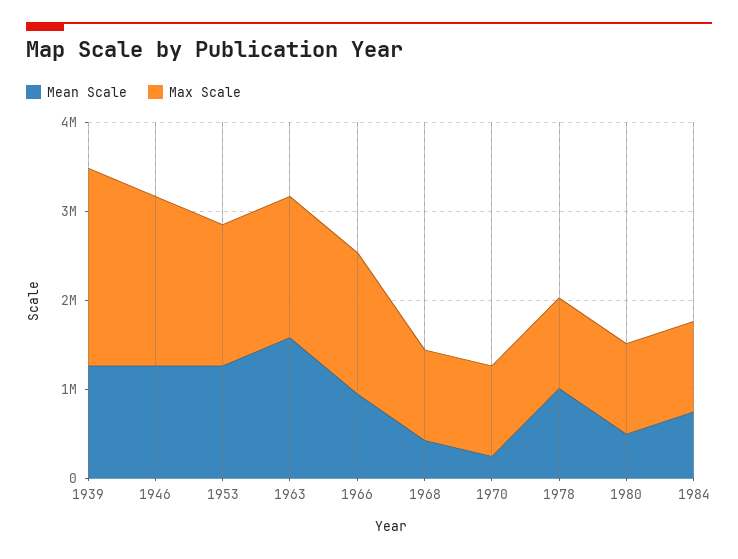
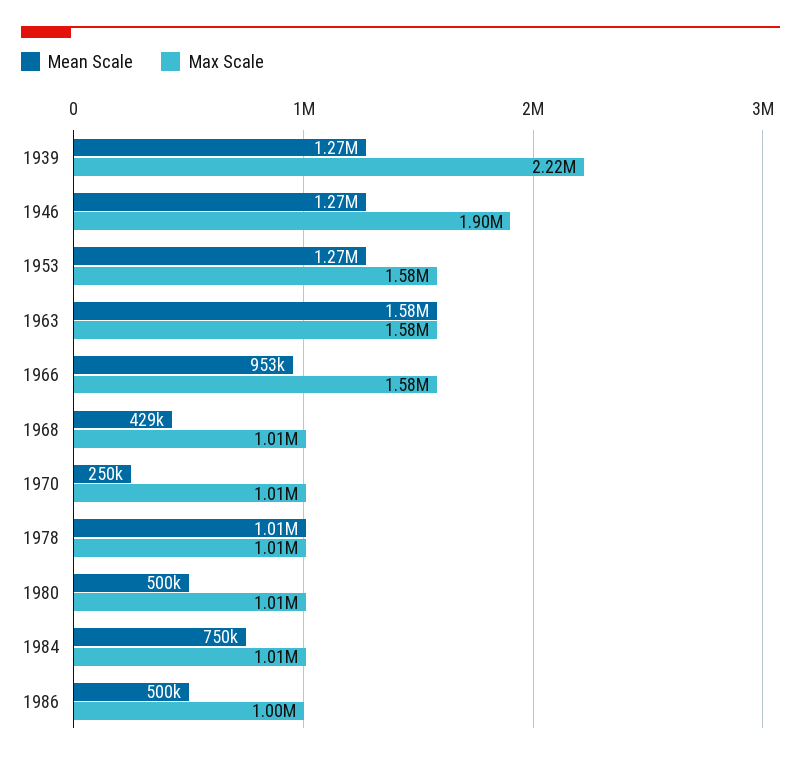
Mean Scale, 1986: none -> 500000
Max Scale, 1986: none -> 1000000

